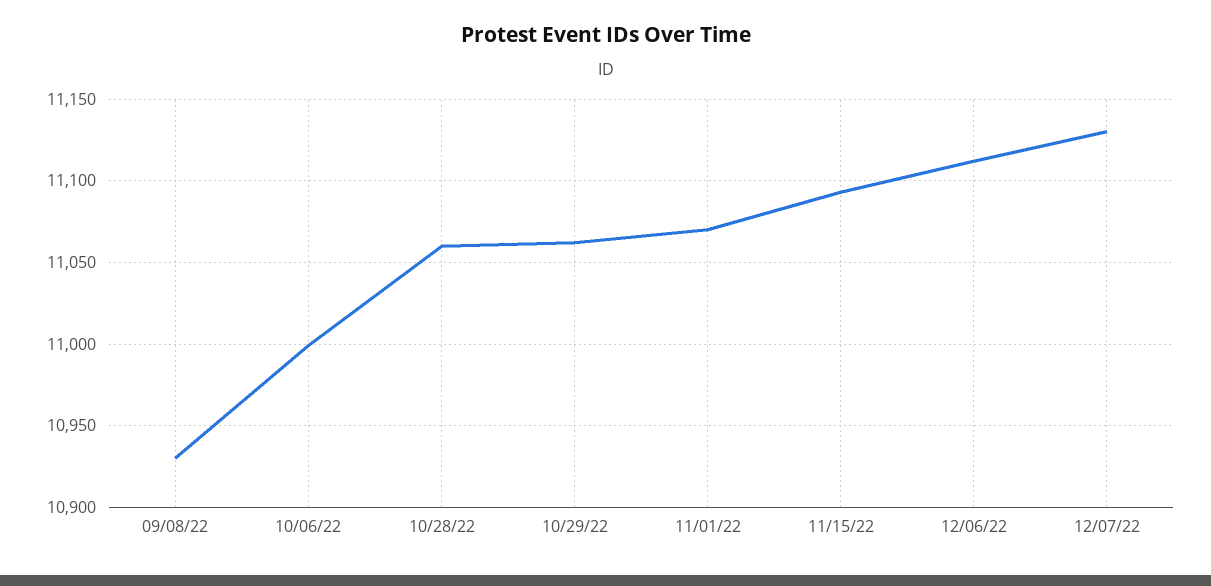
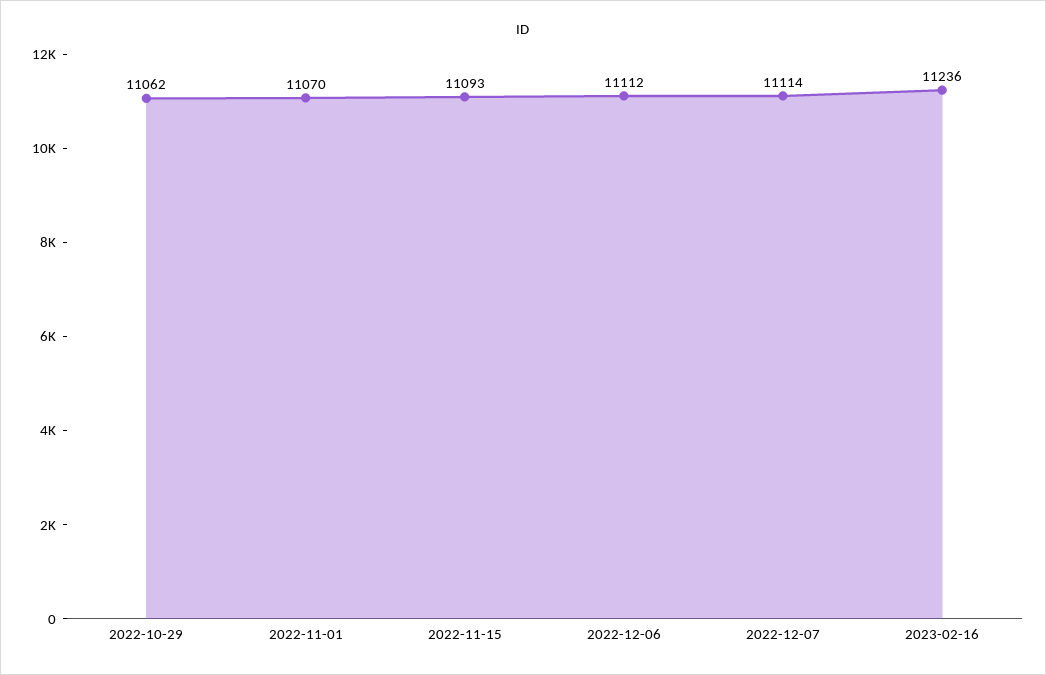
09/08/22: 10930 -> none
10/06/22: 11000 -> none
10/28/22: 11060 -> none
12/07/22: 11130 -> 11114
2023-02-16: none -> 11236

